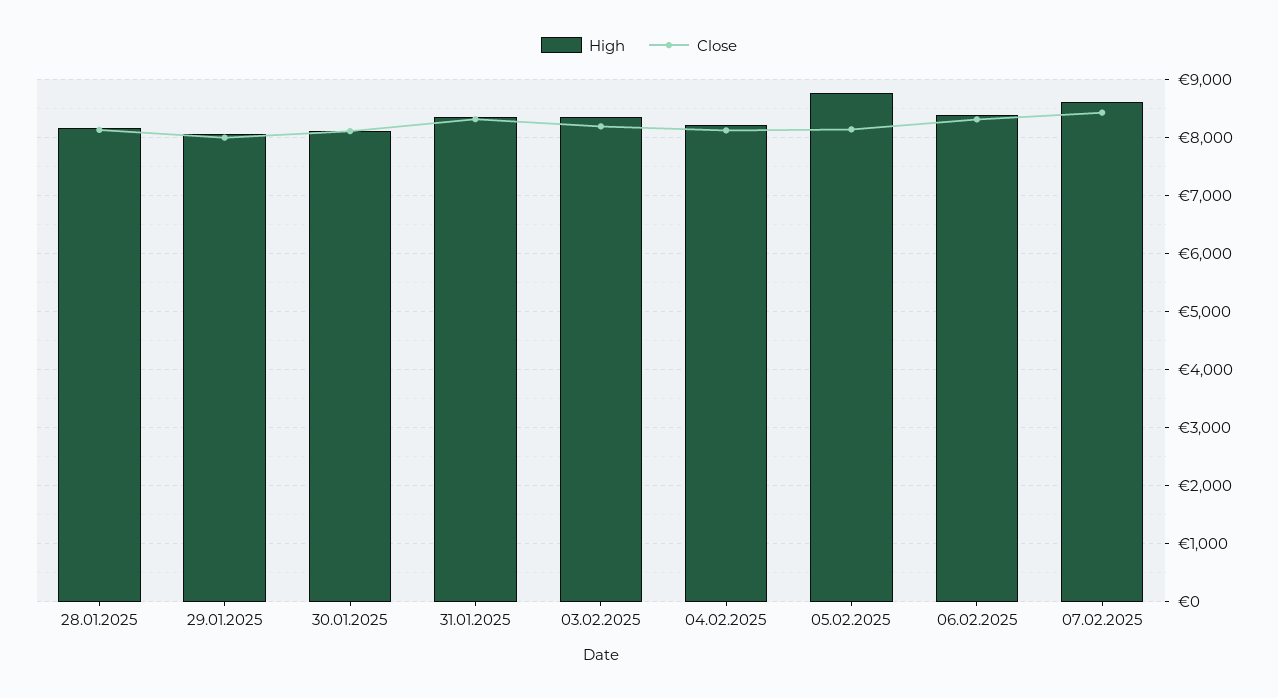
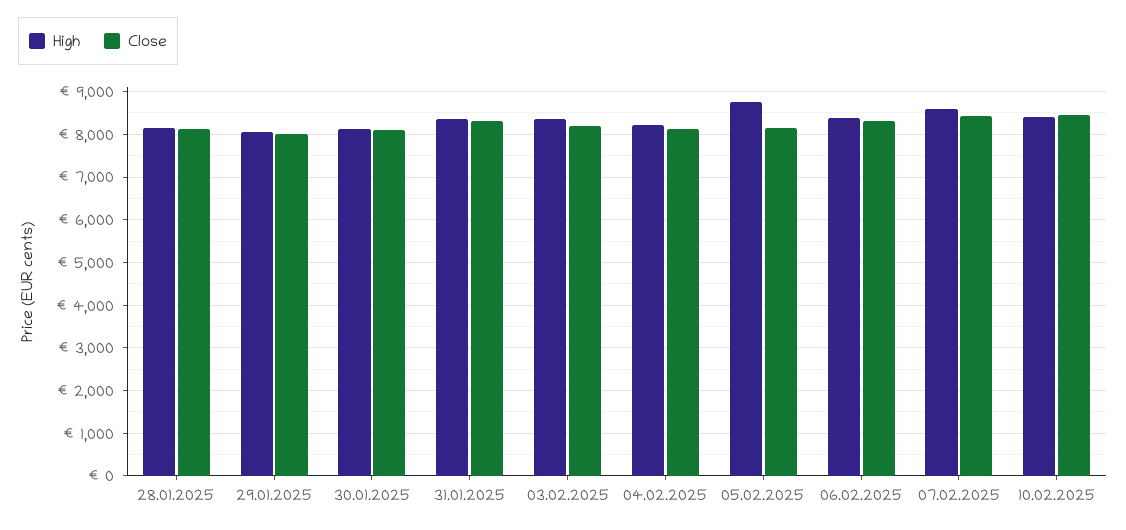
High, 10.02.2025: none -> 8400
Close, 10.02.2025: none -> 8400

